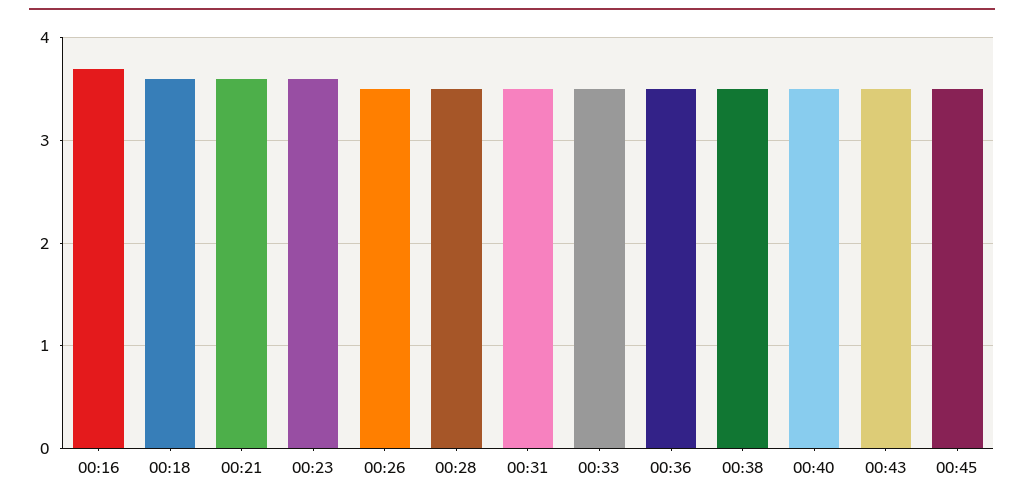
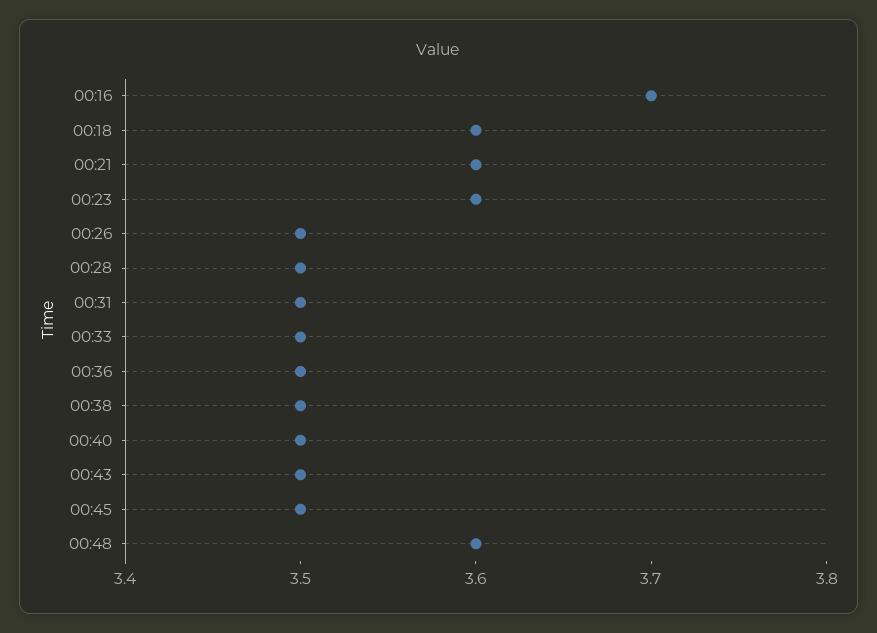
00:48: none -> 3.6

